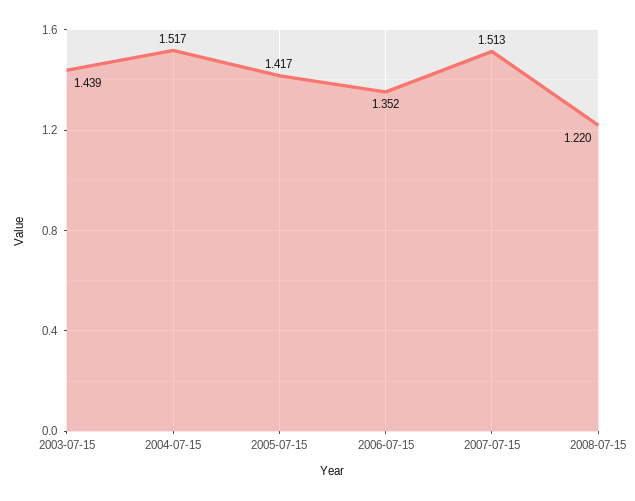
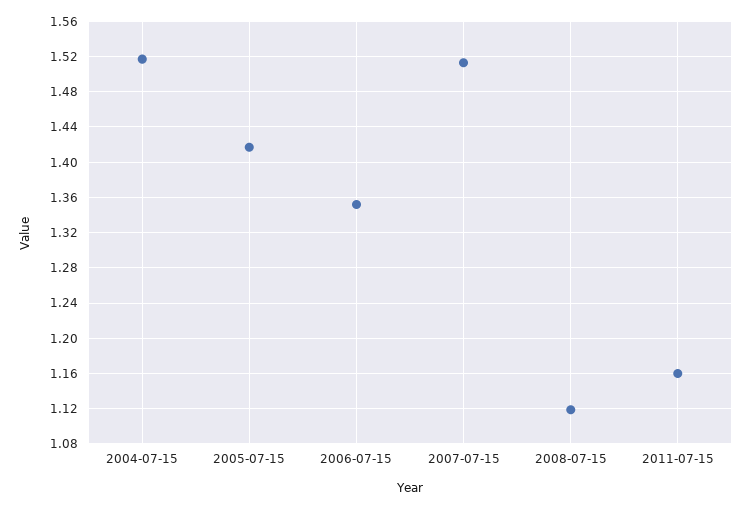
2003-07-15: 1.439 -> none
2008-07-15: 1.22 -> 1.12
2011-07-15: none -> 1.16

